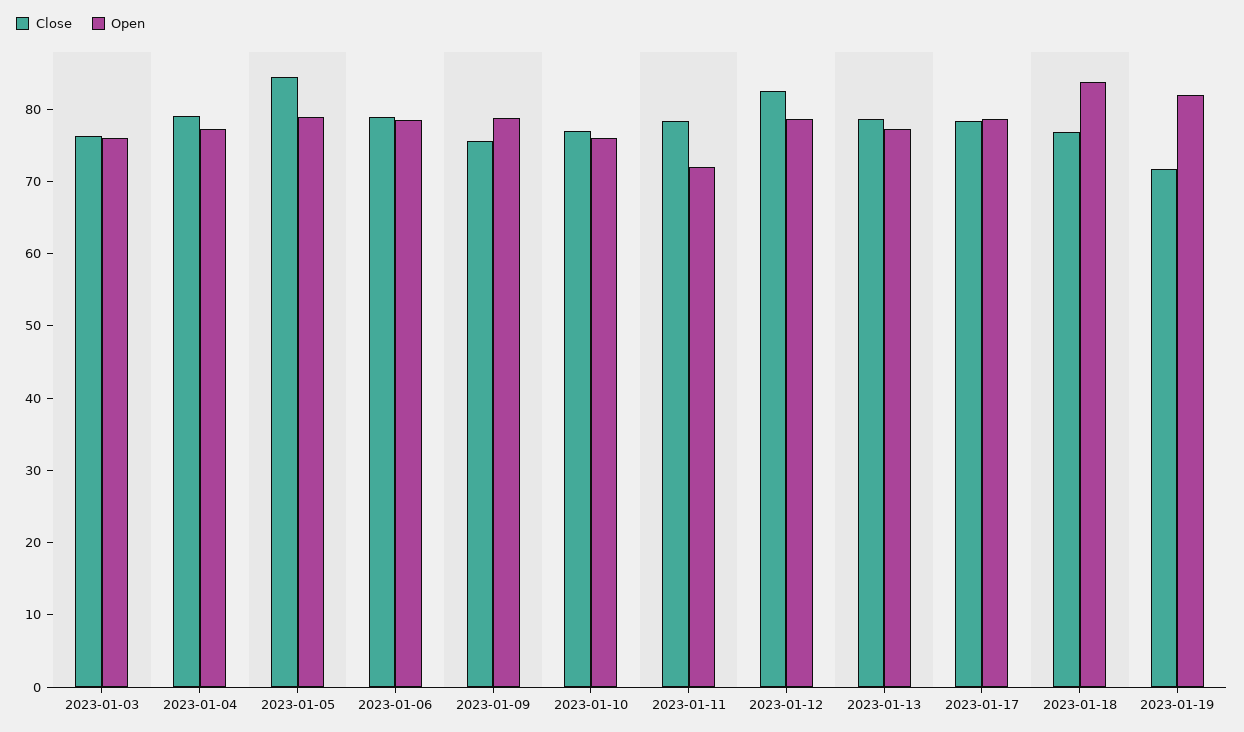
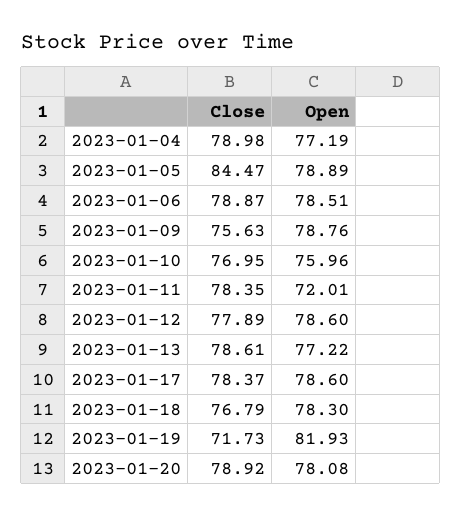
Close, 2023-01-03: 76 -> none
Open, 2023-01-03: 76 -> none
Close, 2023-01-12: 82 -> 77.89
Open, 2023-01-18: 84 -> 78.3
Close, 2023-01-20: none -> 78.92
Open, 2023-01-20: none -> 78.08

